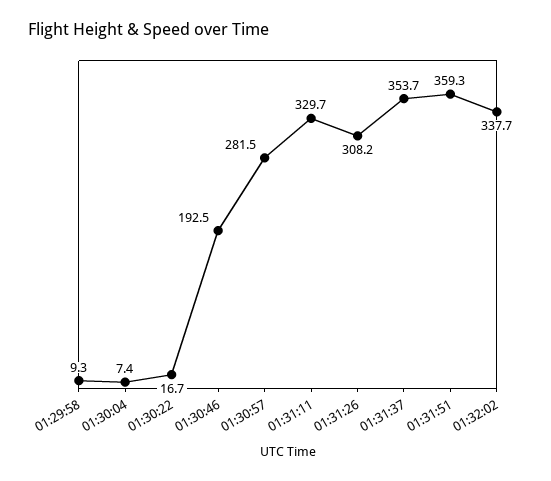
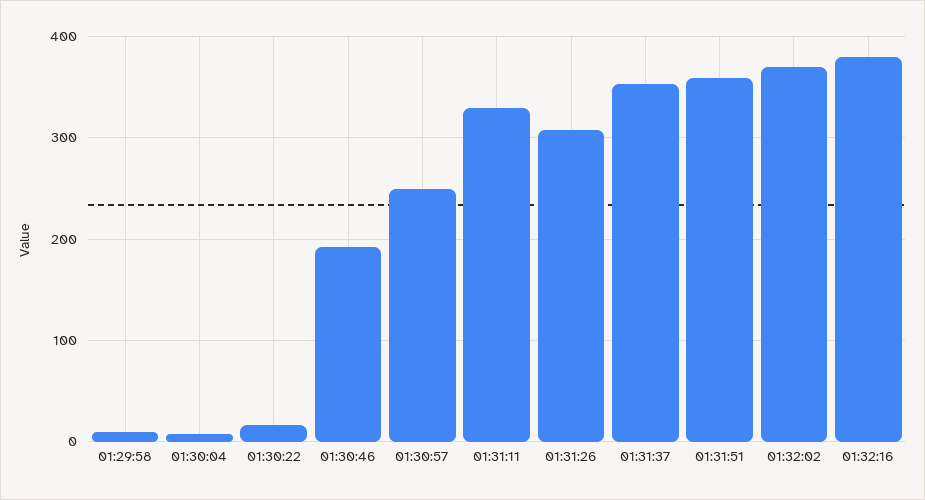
01:30:57: 281.5 -> 250
01:32:02: 337.7 -> 370
01:32:16: none -> 380

